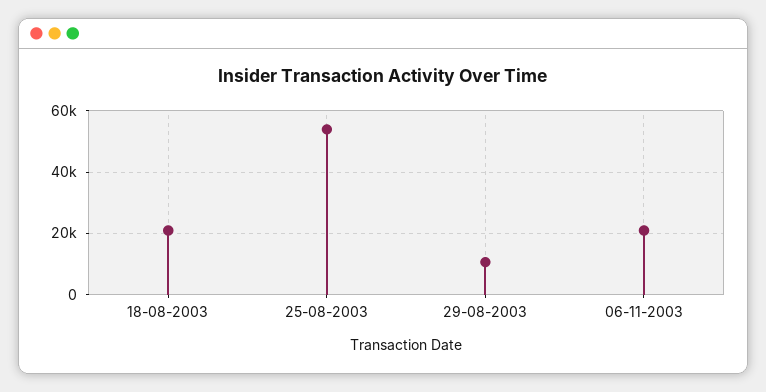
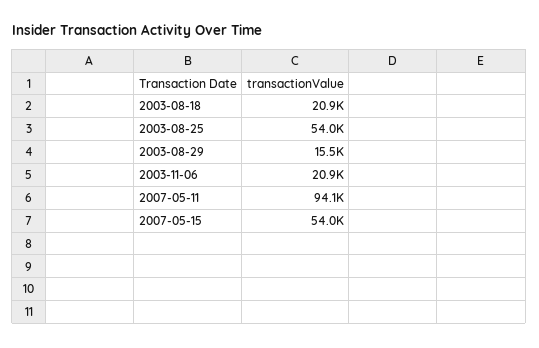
29-08-2003: 10000 -> 15500
2007-05-11: none -> 94100
2007-05-15: none -> 54000

